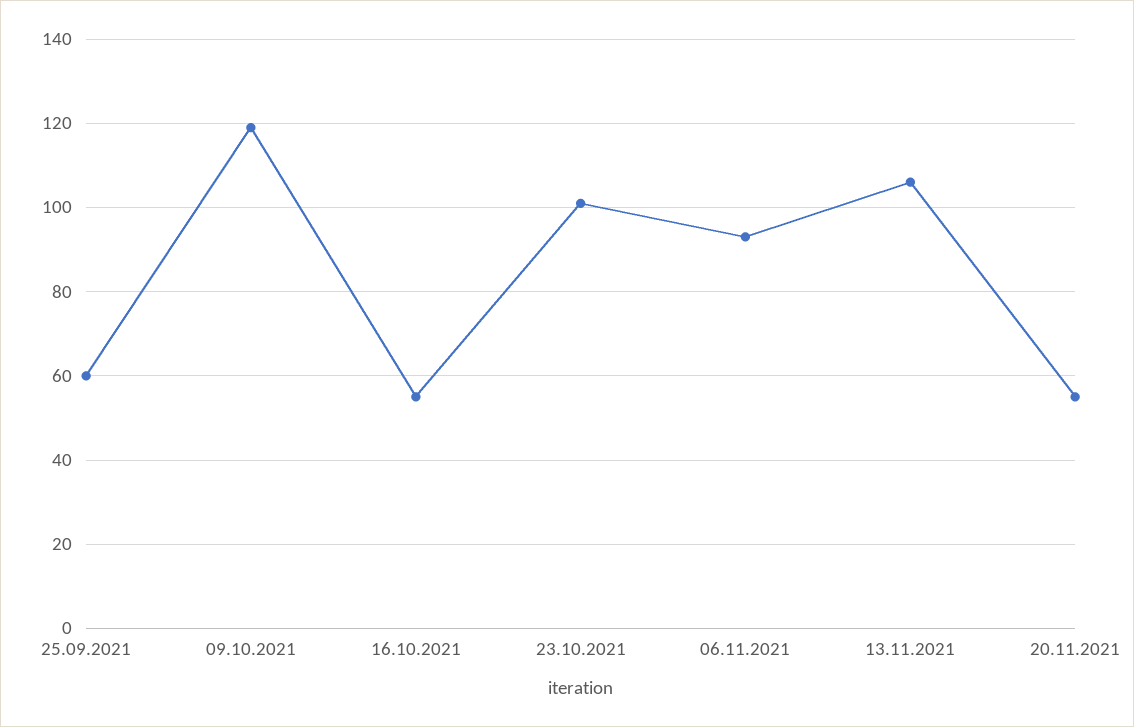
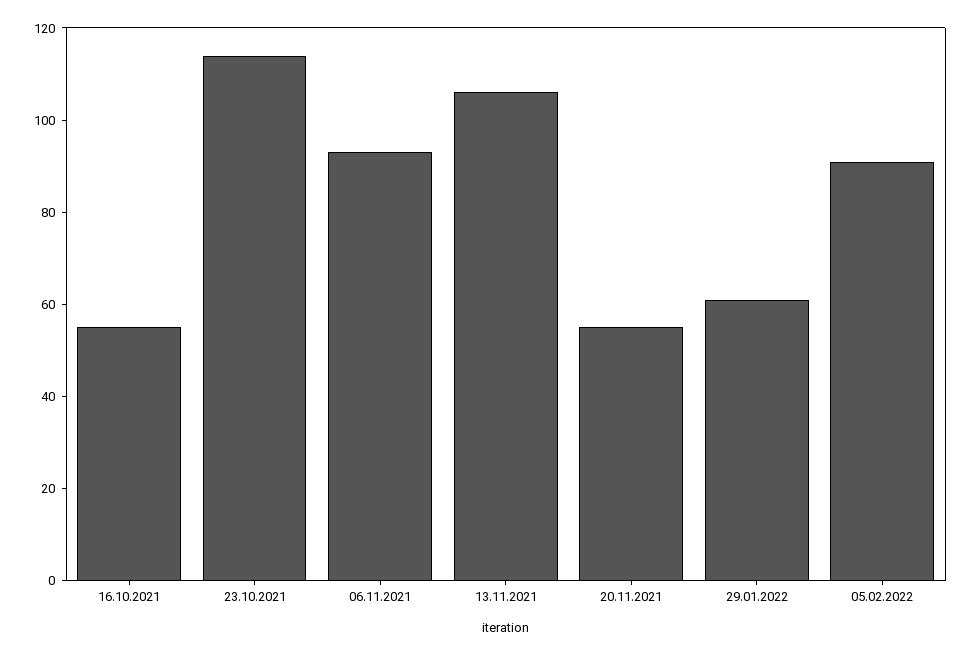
25.09.2021: 60 -> none
09.10.2021: 120 -> none
23.10.2021: 100 -> 115
29.01.2022: none -> 60
05.02.2022: none -> 90

